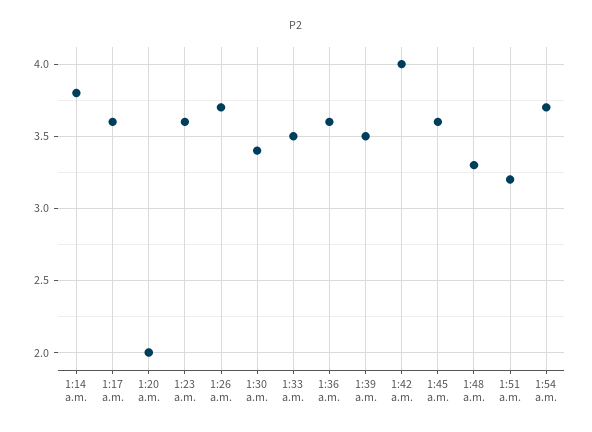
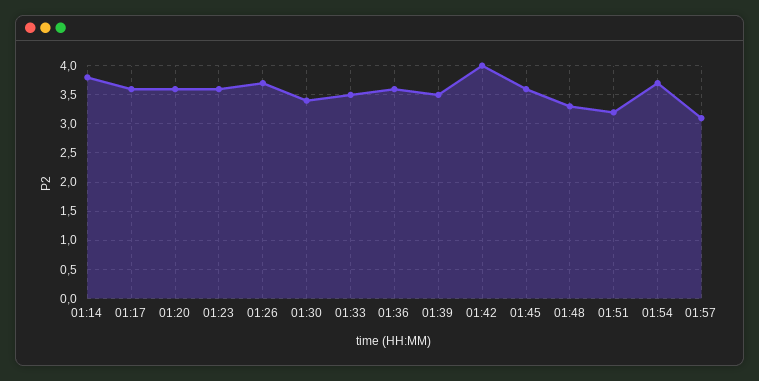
1:20 a.m.: 2 -> 3.5
01:57: none -> 3

